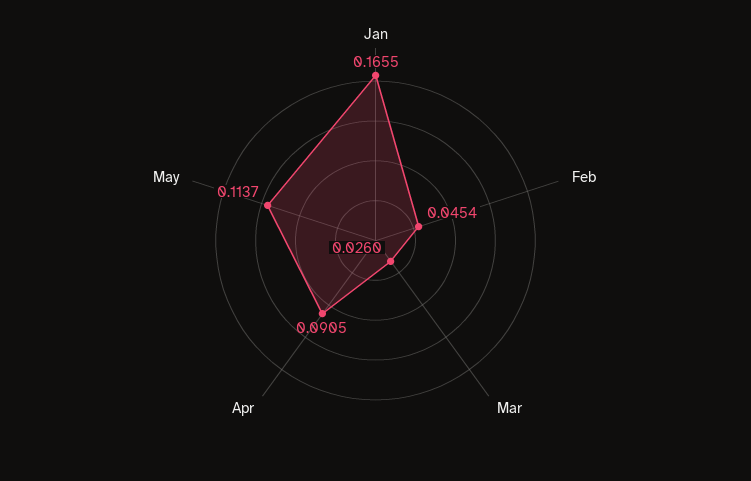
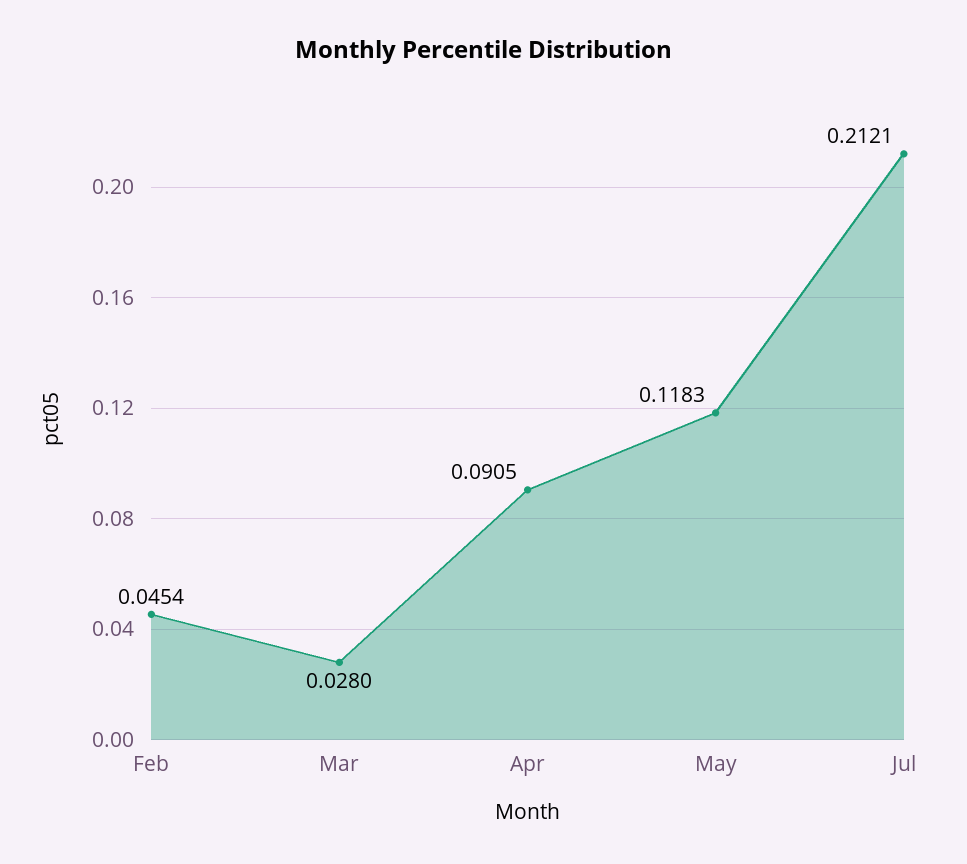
Jan: 0.1655 -> none
Mar: 0.026 -> 0.028
May: 0.1137 -> 0.1183
Jul: none -> 0.2121

